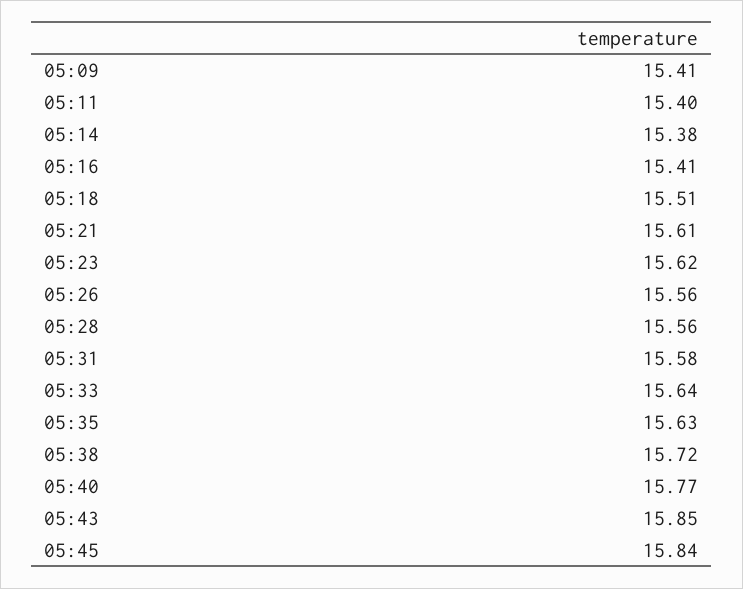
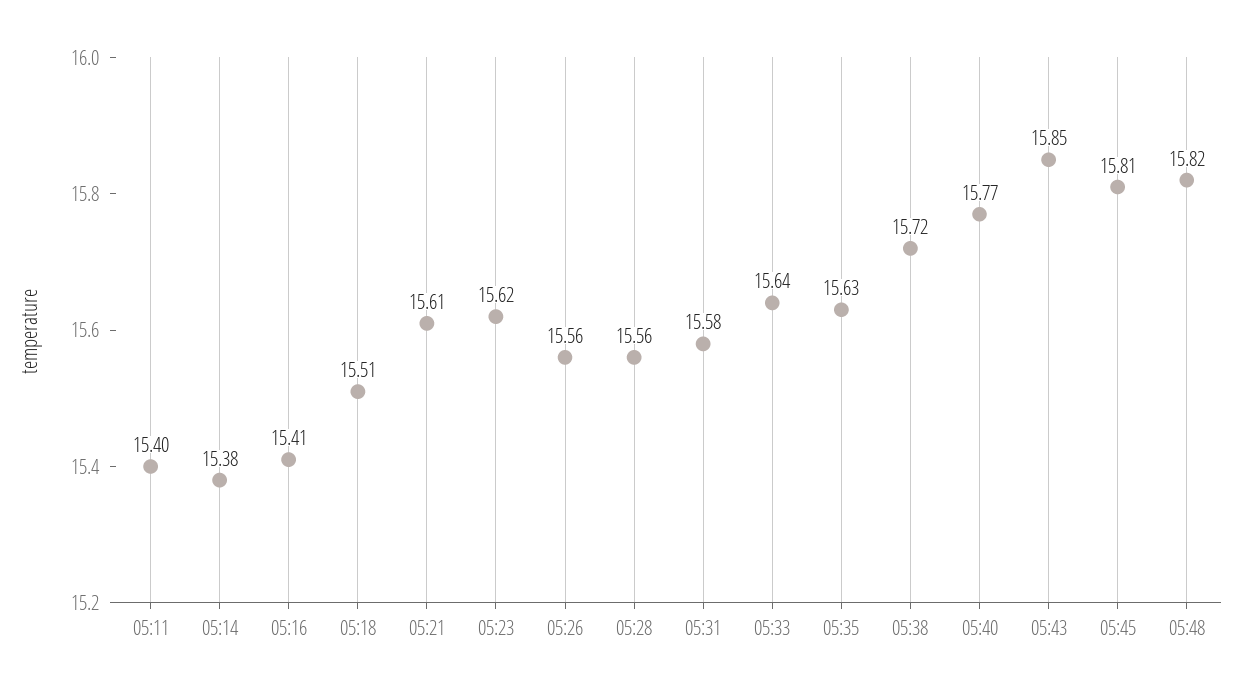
05:09: 15.41 -> none
05:45: 15.84 -> 15.81
05:48: none -> 15.82

